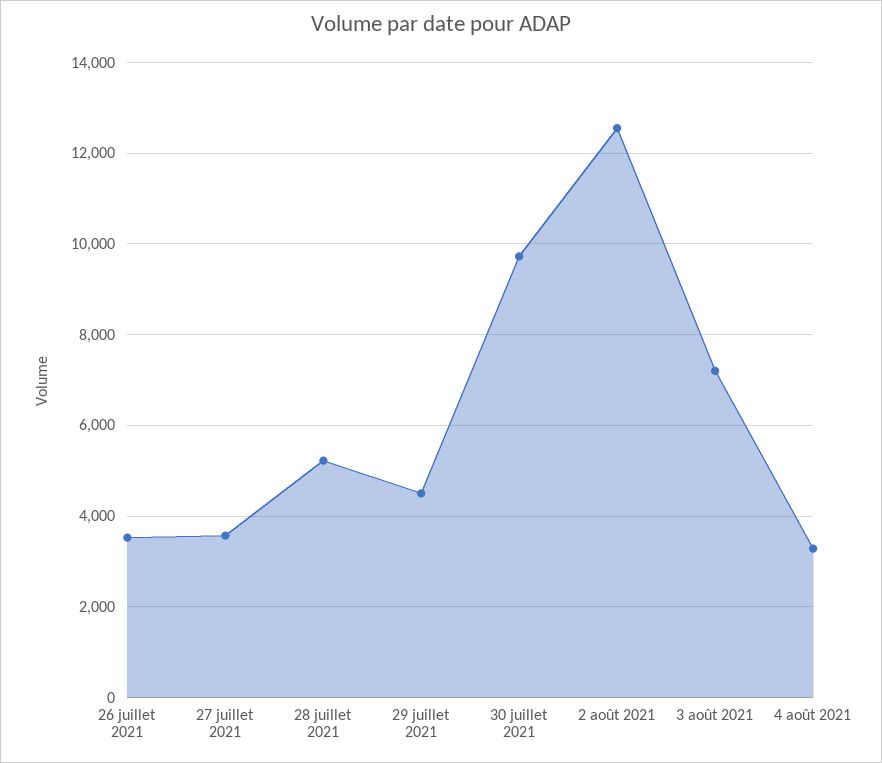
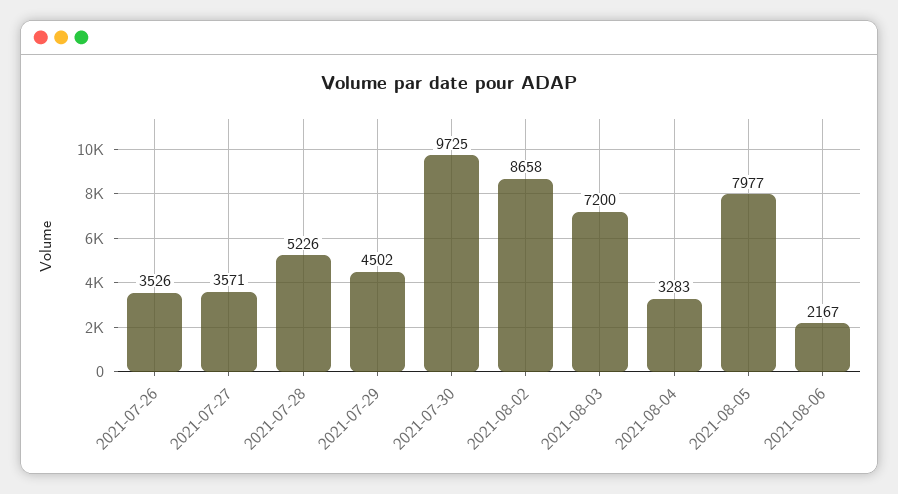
2 août 2021: 12600 -> 8658
2021-08-05: none -> 7977
2021-08-06: none -> 2167

